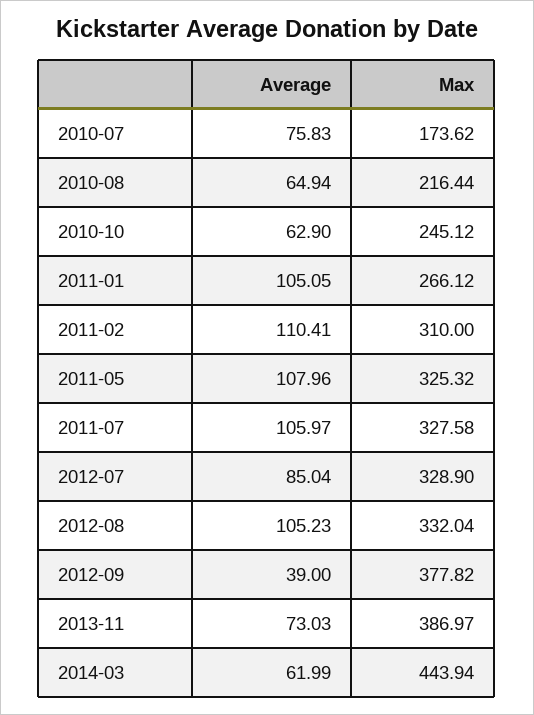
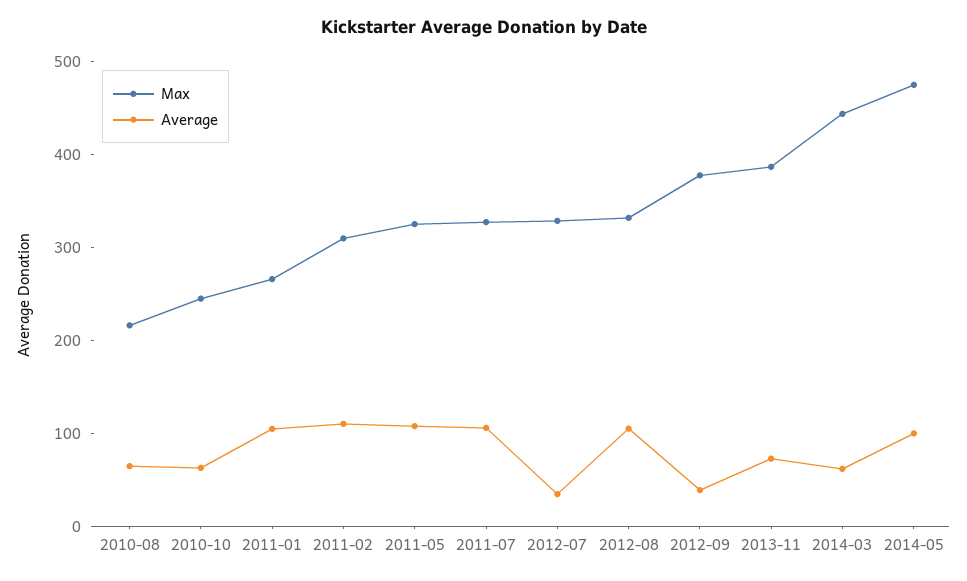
Average, 2010-07: 75.83 -> none
Max, 2010-07: 173.62 -> none
Average, 2012-07: 85.04 -> 40
Max, 2014-05: none -> 480
Average, 2014-05: none -> 100

